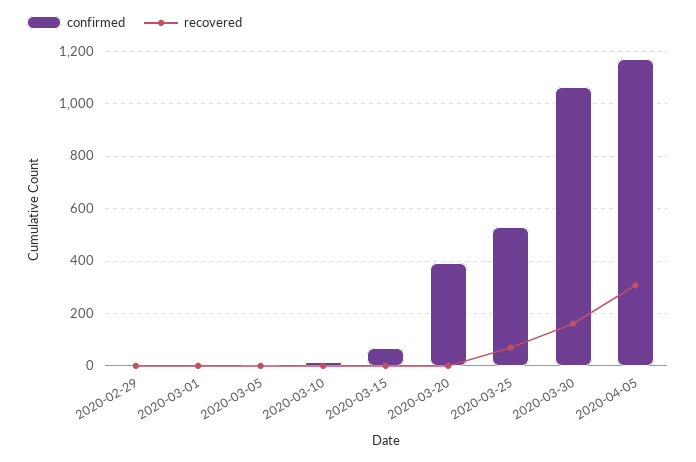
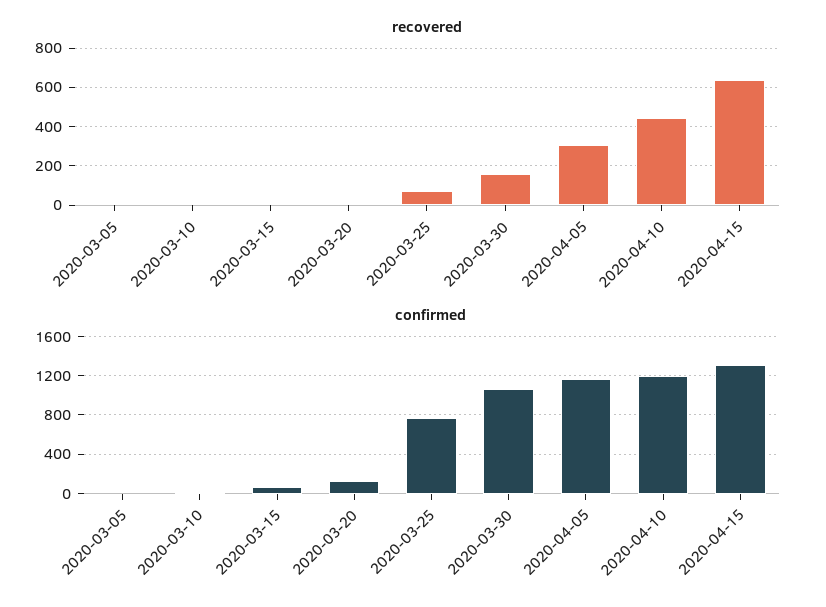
confirmed, 2020-02-29: 0 -> none
recovered, 2020-02-29: 0 -> none
confirmed, 2020-03-01: 0 -> none
recovered, 2020-03-01: 0 -> none
confirmed, 2020-03-20: 400 -> 100
confirmed, 2020-03-25: 525 -> 800
recovered, 2020-04-10: none -> 450
recovered, 2020-04-15: none -> 650
confirmed, 2020-04-10: none -> 1200
confirmed, 2020-04-15: none -> 1300

